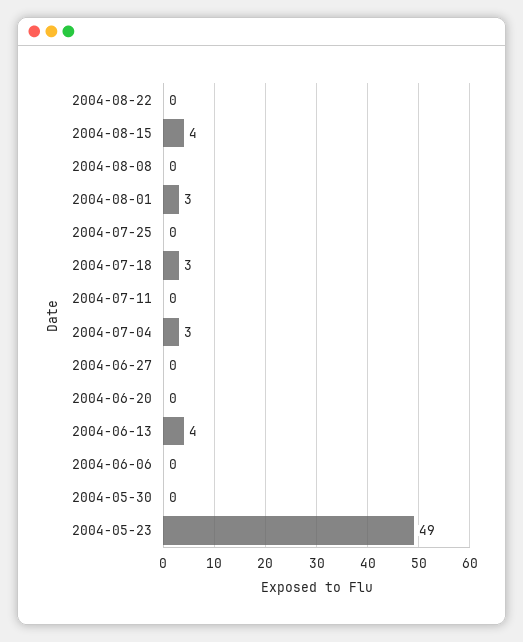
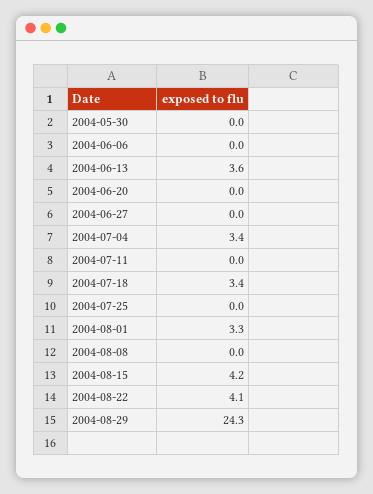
2004-08-22: 0 -> 4.1
2004-05-23: 49 -> none
2004-08-29: none -> 24.3

